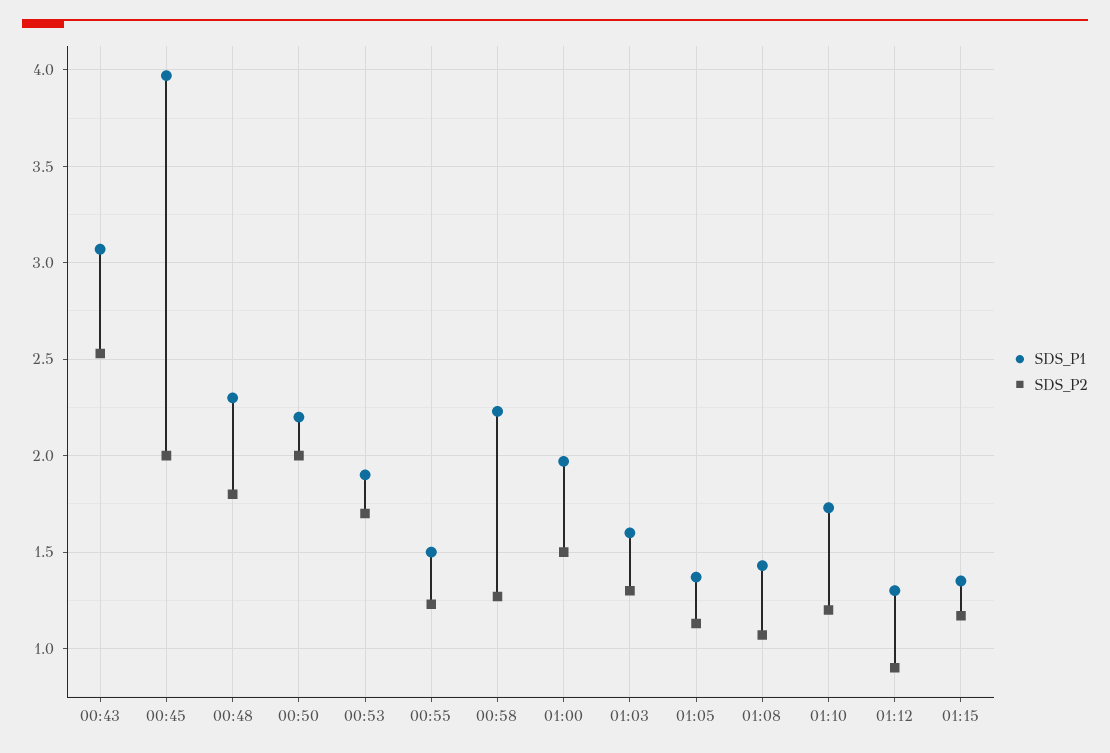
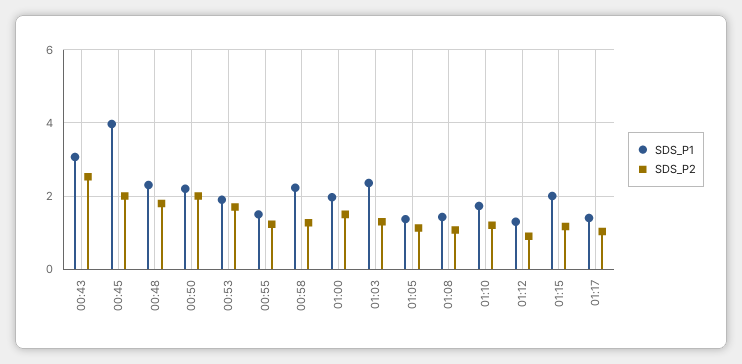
SDS_P1, 01:03: 1.6 -> 2.4
SDS_P1, 01:15: 1.35 -> 2
SDS_P1, 01:17: none -> 1.4
SDS_P2, 01:17: none -> 1

